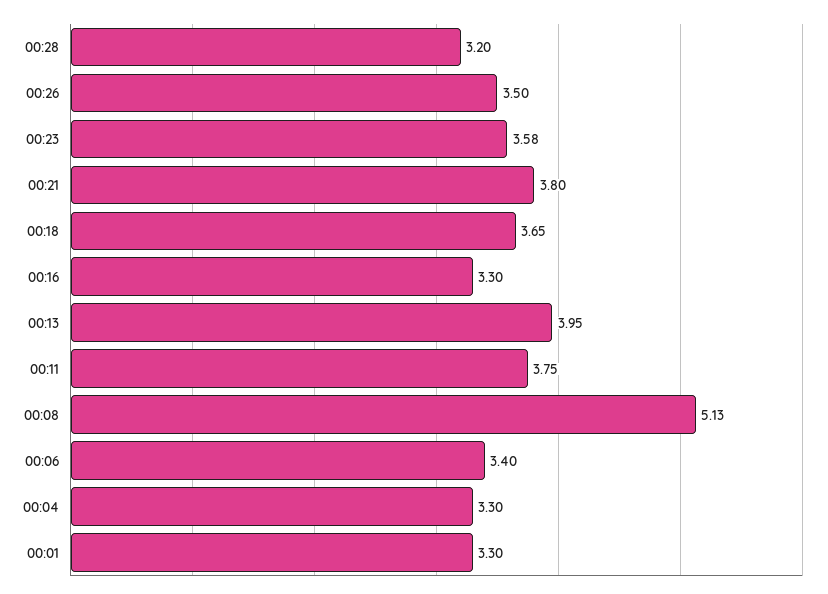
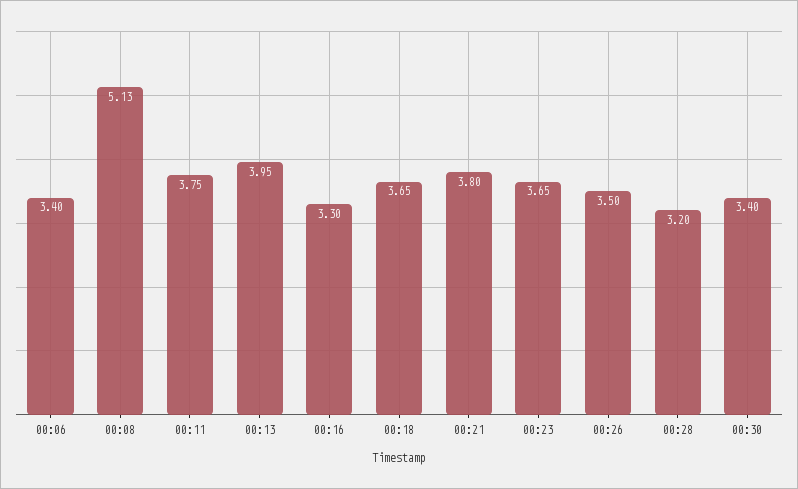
00:23: 3.58 -> 3.65
00:04: 3.3 -> none
00:01: 3.3 -> none
00:30: none -> 3.4

